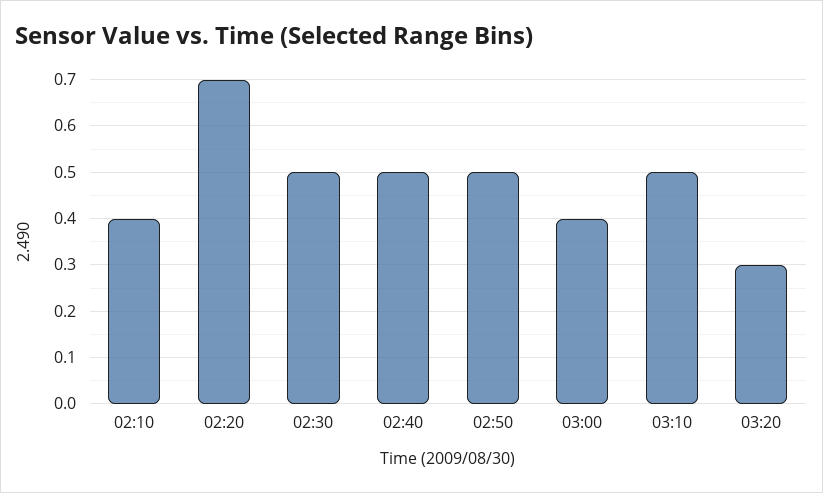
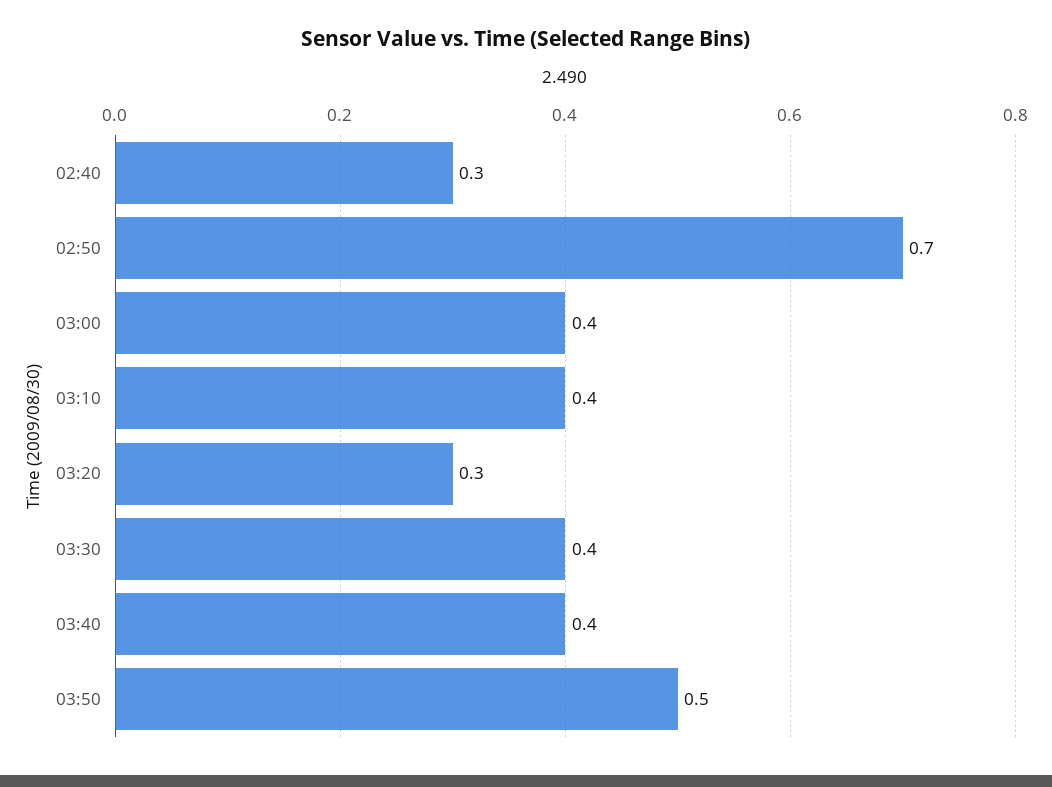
02:10: 0.4 -> none
02:20: 0.7 -> none
02:30: 0.5 -> none
02:40: 0.5 -> 0.3
02:50: 0.5 -> 0.7
03:10: 0.5 -> 0.4
03:30: none -> 0.4
03:40: none -> 0.4
03:50: none -> 0.5

